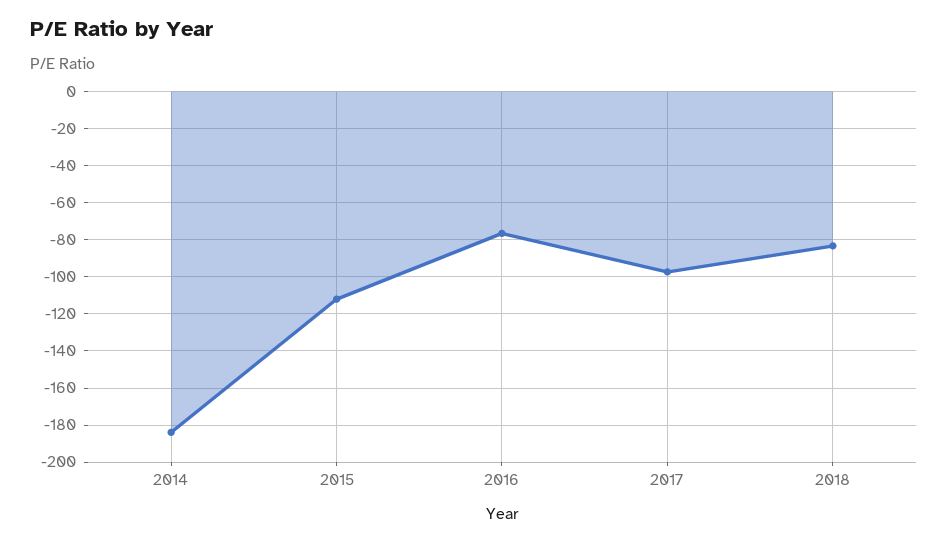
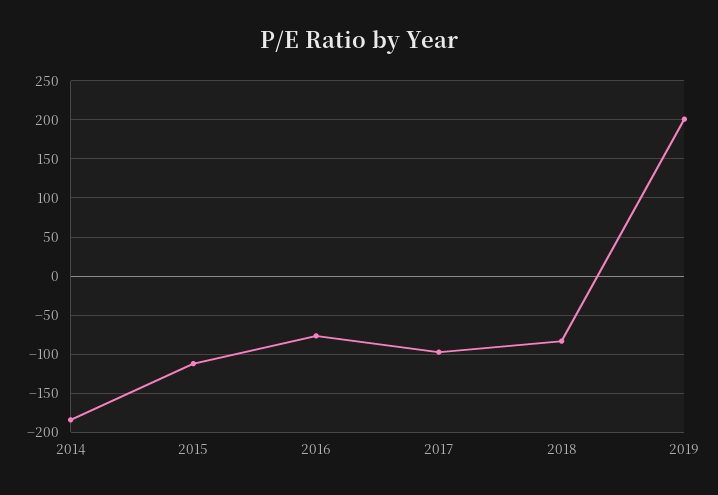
2019: none -> 200

